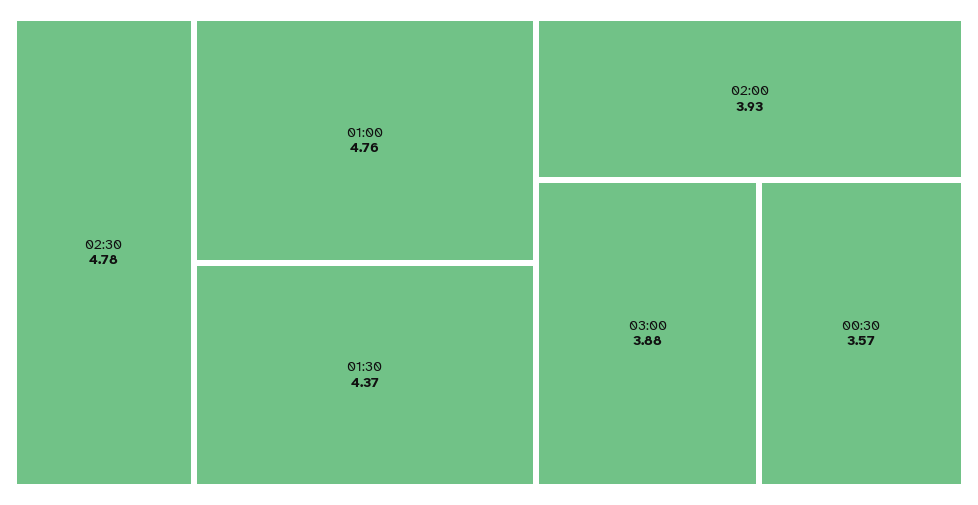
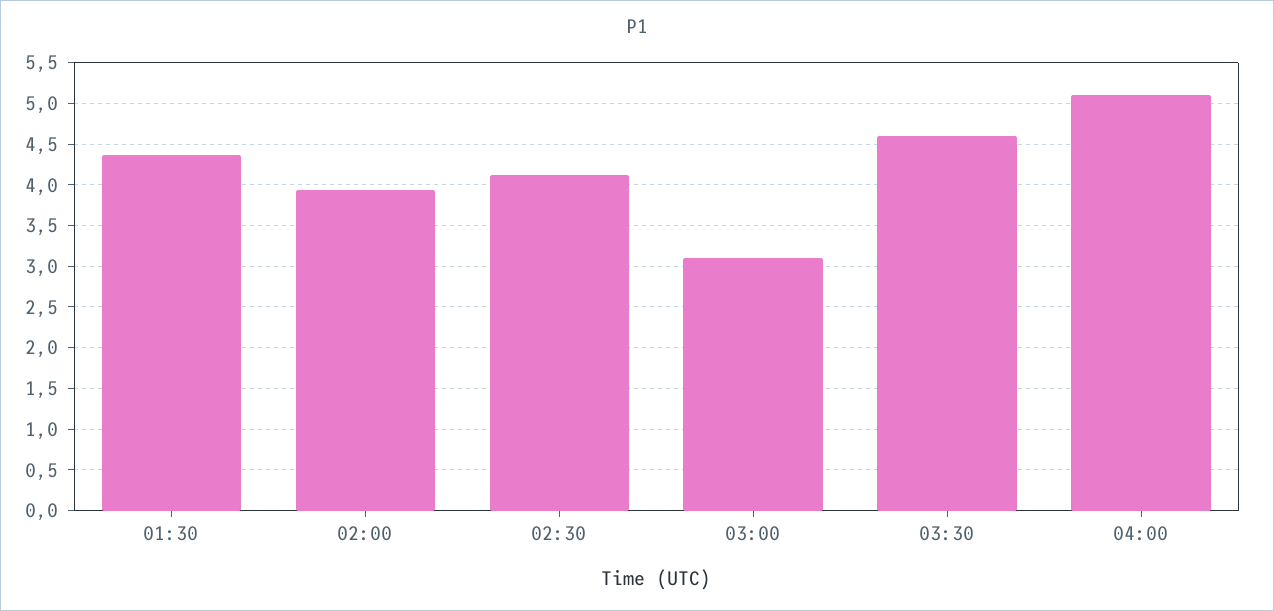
02:30: 4.78 -> 4.1
01:00: 4.76 -> none
03:00: 3.88 -> 3.1
00:30: 3.57 -> none
03:30: none -> 4.6
04:00: none -> 5.1

